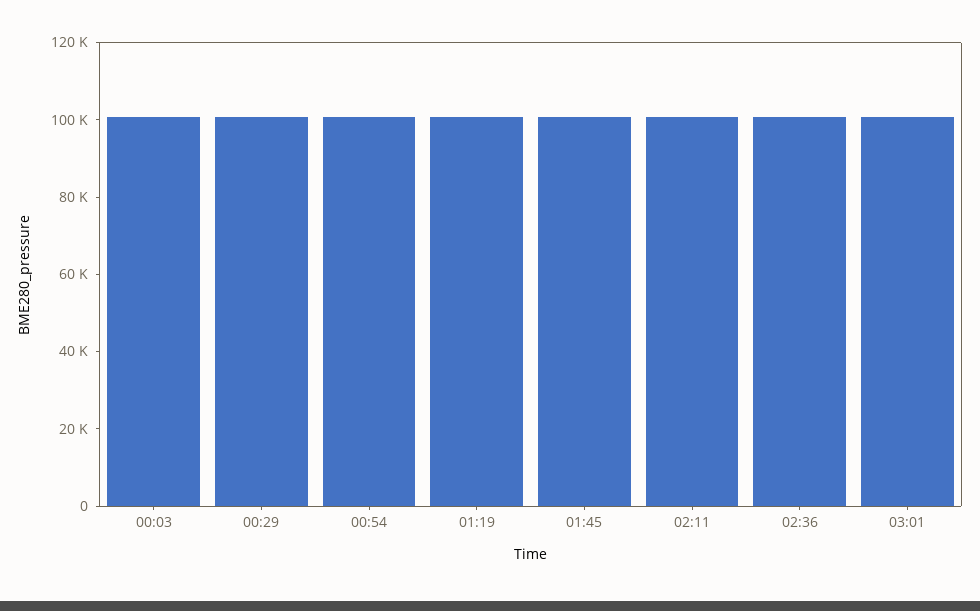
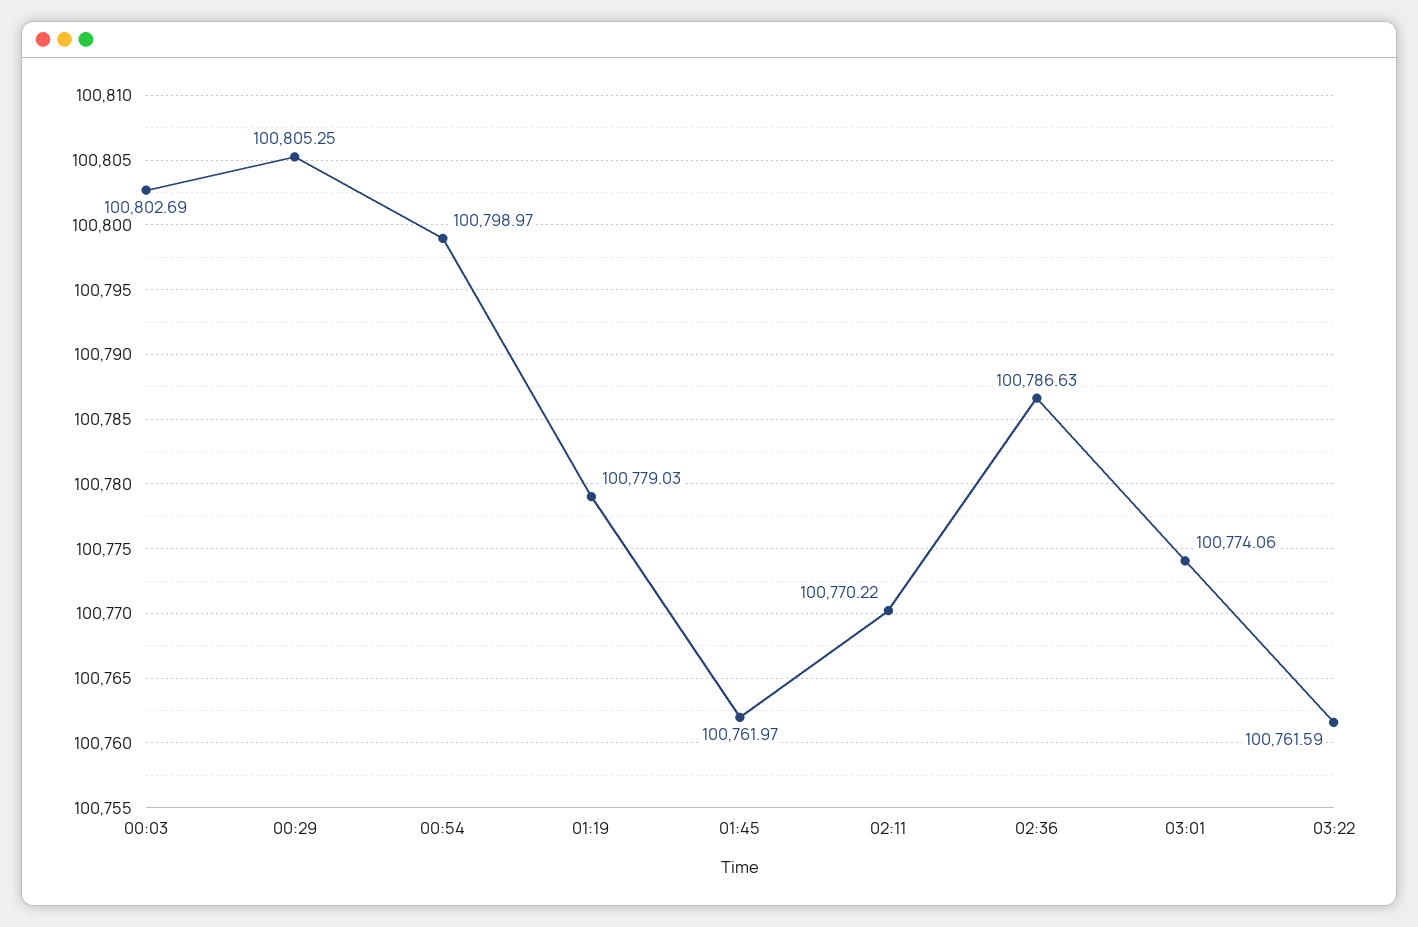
03:22: none -> 100761.59

